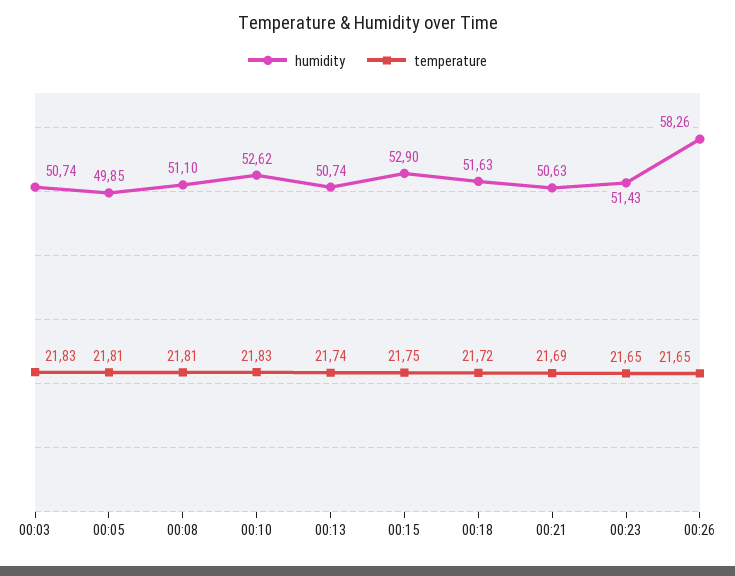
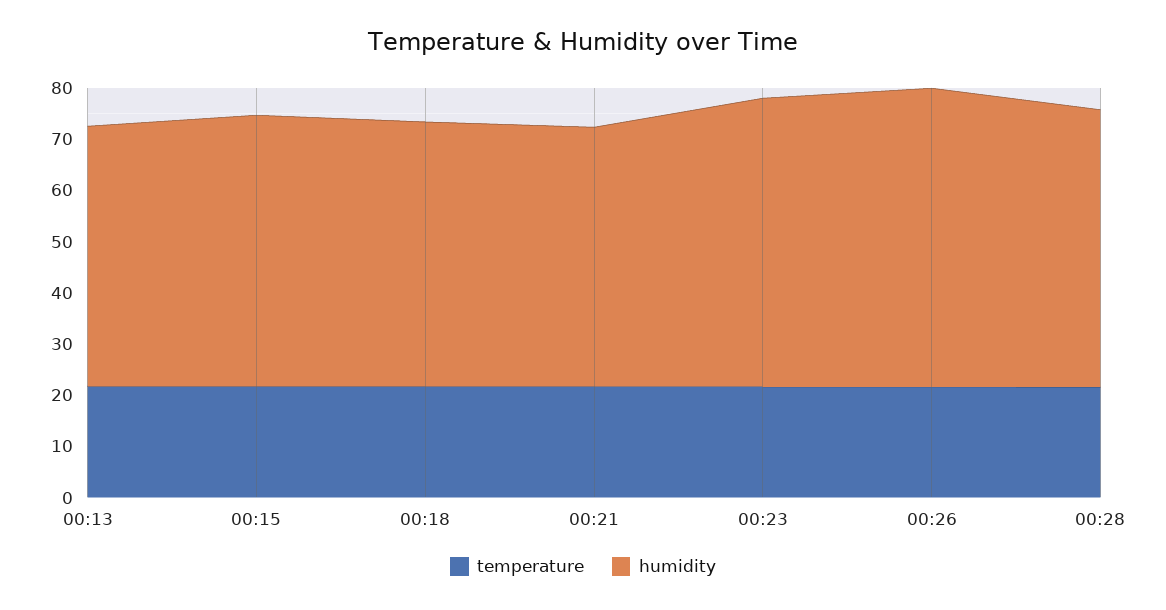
humidity, 00:03: 50.74 -> none
temperature, 00:03: 21.83 -> none
humidity, 00:05: 49.85 -> none
temperature, 00:05: 21.81 -> none
humidity, 00:08: 51.1 -> none
temperature, 00:08: 21.81 -> none
humidity, 00:10: 52.62 -> none
temperature, 00:10: 21.83 -> none
humidity, 00:23: 51.43 -> 56
temperature, 00:28: none -> 22
humidity, 00:28: none -> 54

